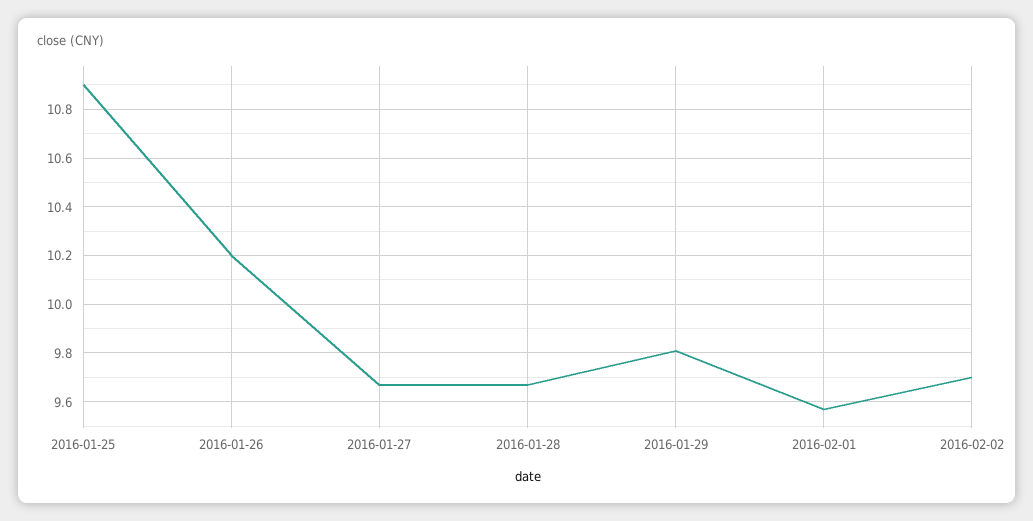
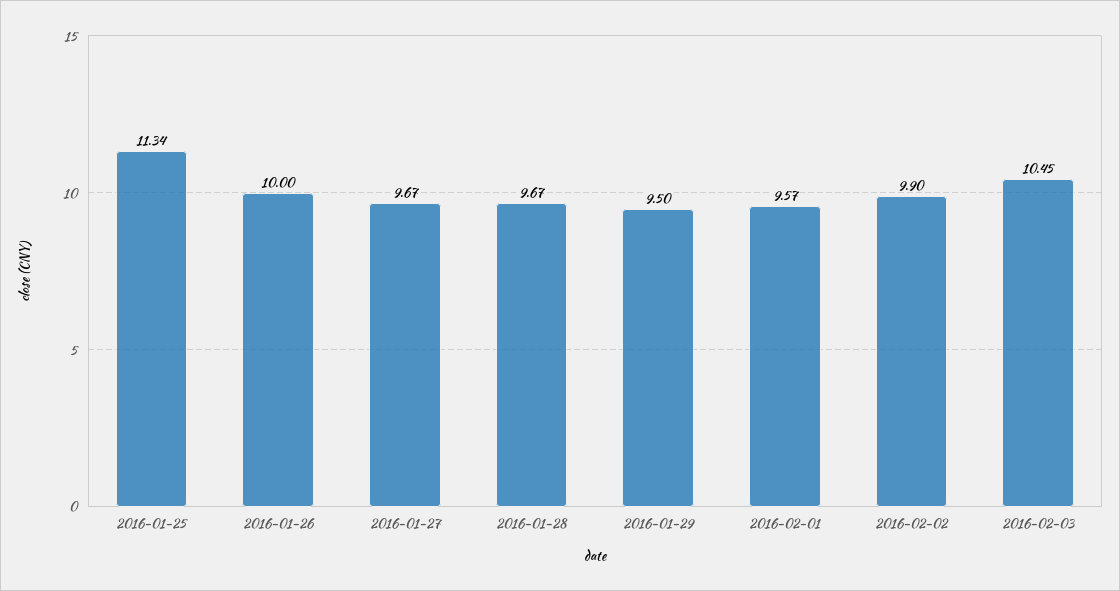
2016-01-25: 10.9 -> 11.34
2016-01-26: 10.2 -> 10
2016-01-29: 9.8 -> 9.5
2016-02-02: 9.7 -> 9.9
2016-02-03: none -> 10.45

